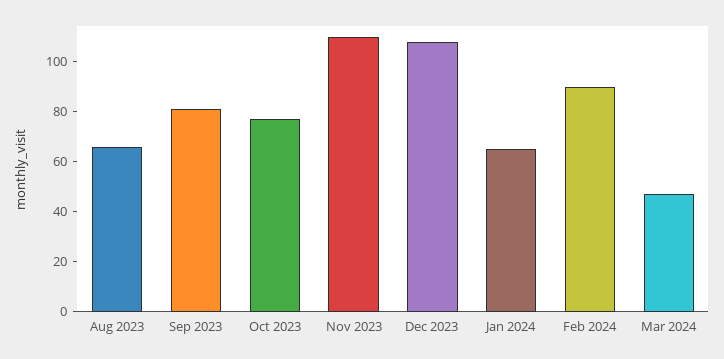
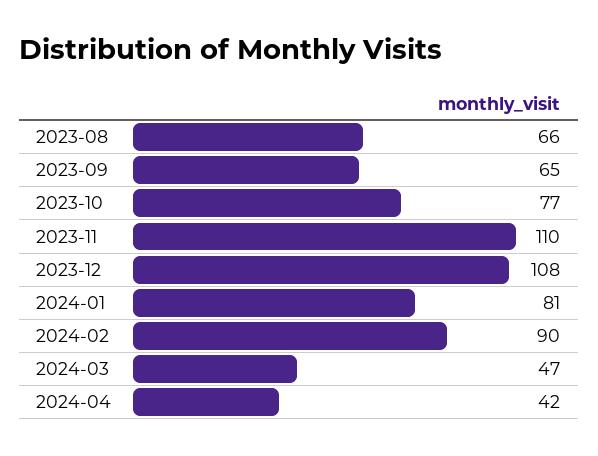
Sep 2023: 80 -> 65
Jan 2024: 65 -> 81
2024-04: none -> 42

